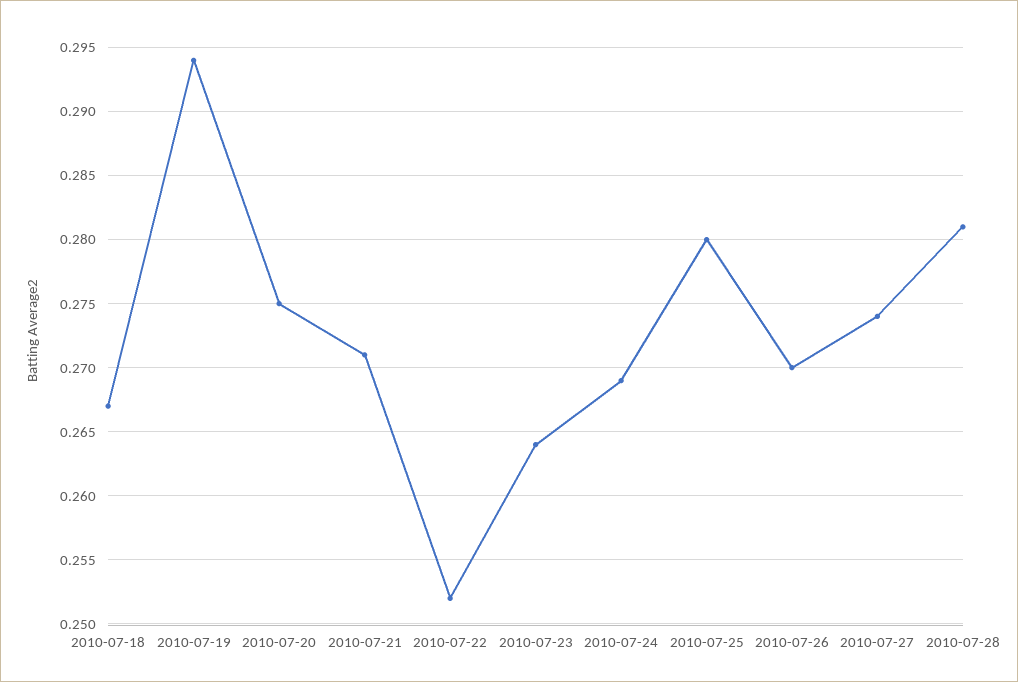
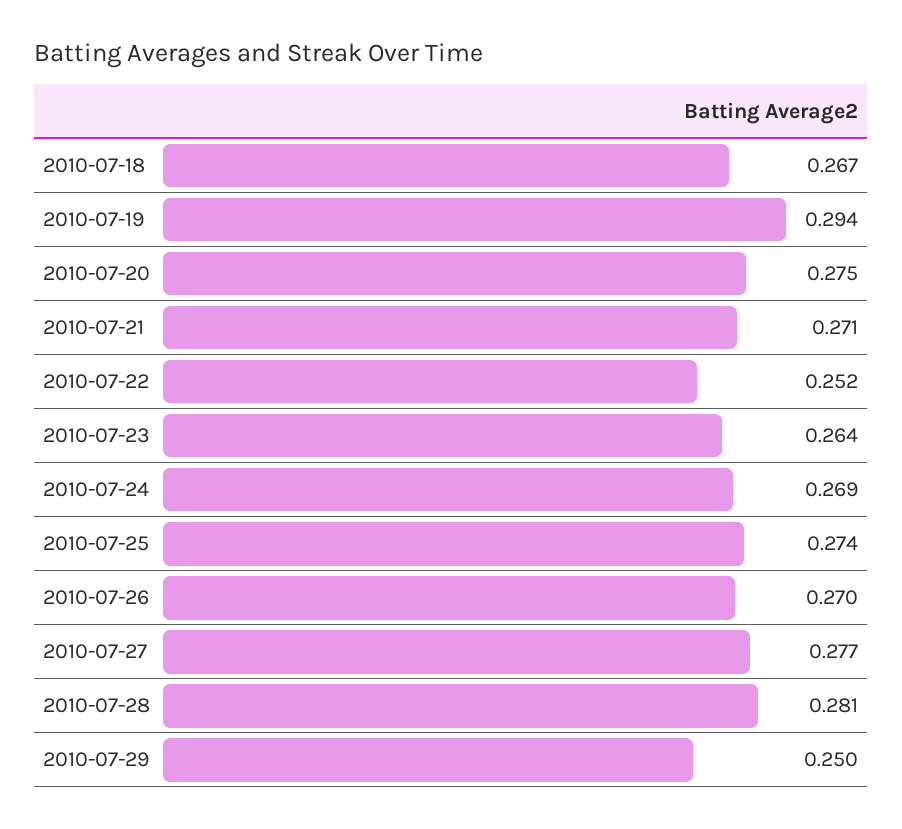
2010-07-25: 0.28 -> 0.274
2010-07-27: 0.274 -> 0.277
2010-07-29: none -> 0.25

